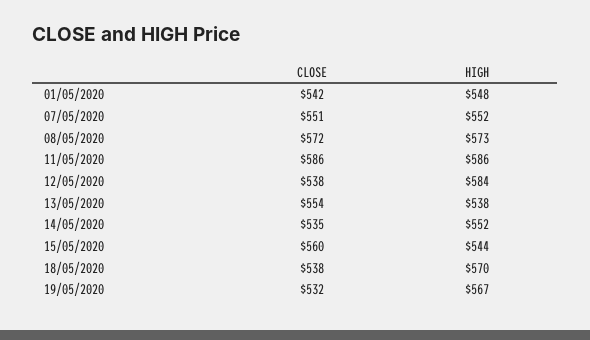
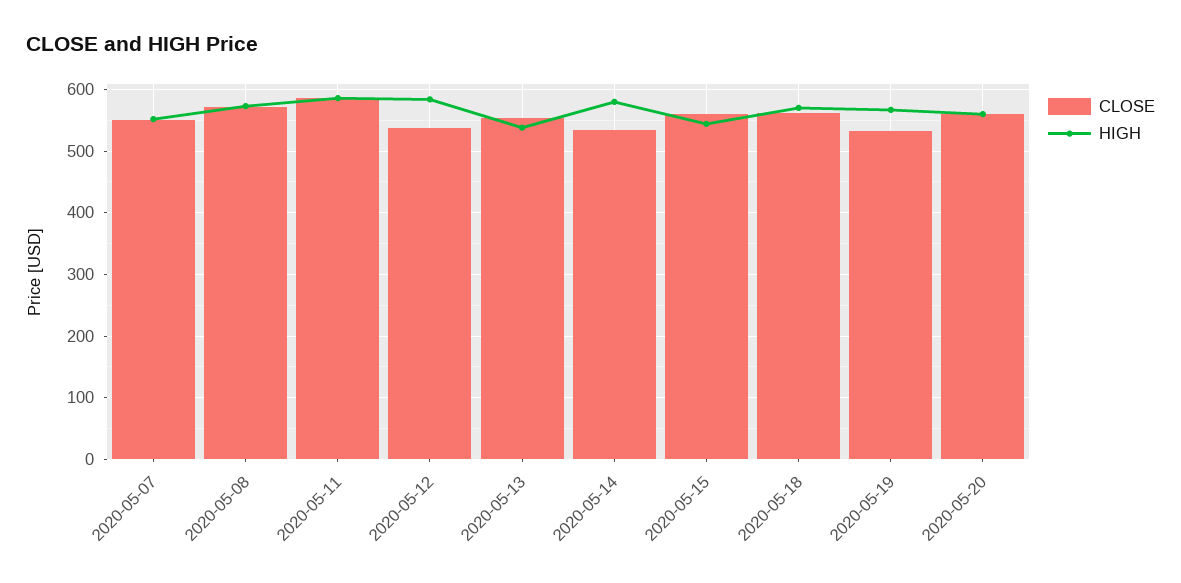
CLOSE, 01/05/2020: 542 -> none
HIGH, 01/05/2020: 548 -> none
HIGH, 14/05/2020: 552 -> 580
CLOSE, 18/05/2020: 538 -> 560
CLOSE, 2020-05-20: none -> 560
HIGH, 2020-05-20: none -> 560

